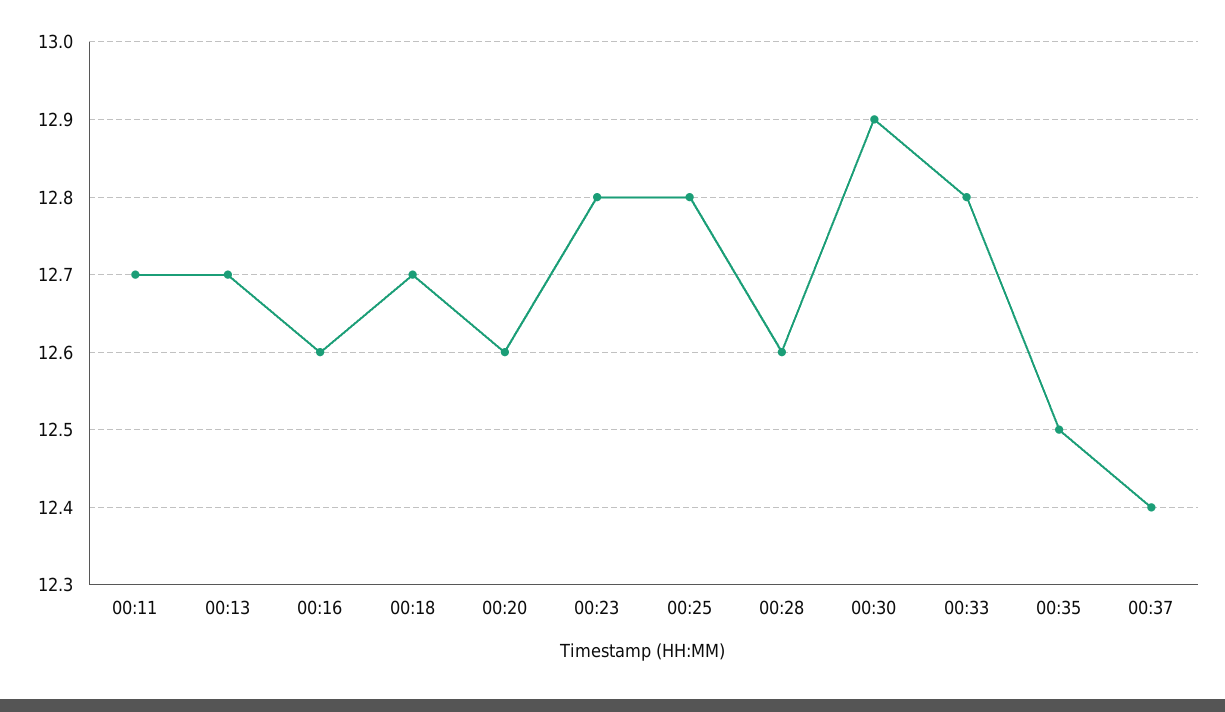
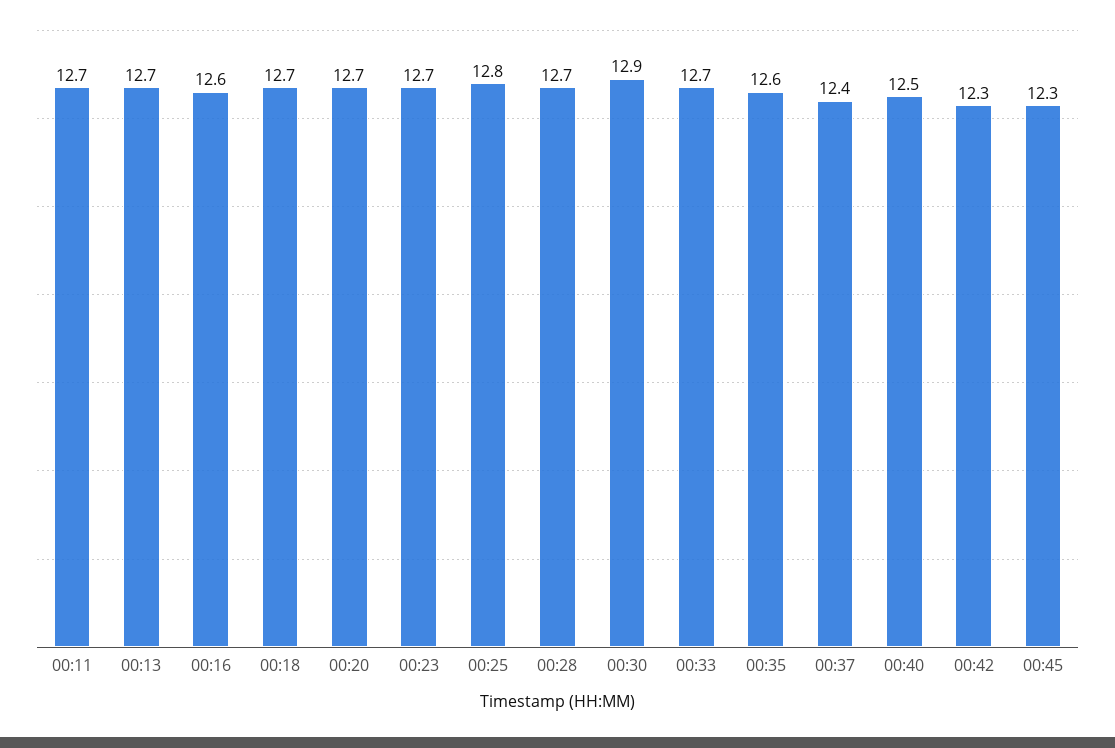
00:20: 12.6 -> 12.7
00:23: 12.8 -> 12.7
00:28: 12.6 -> 12.7
00:33: 12.8 -> 12.7
00:35: 12.5 -> 12.6
00:40: none -> 12.5
00:42: none -> 12.3
00:45: none -> 12.3

